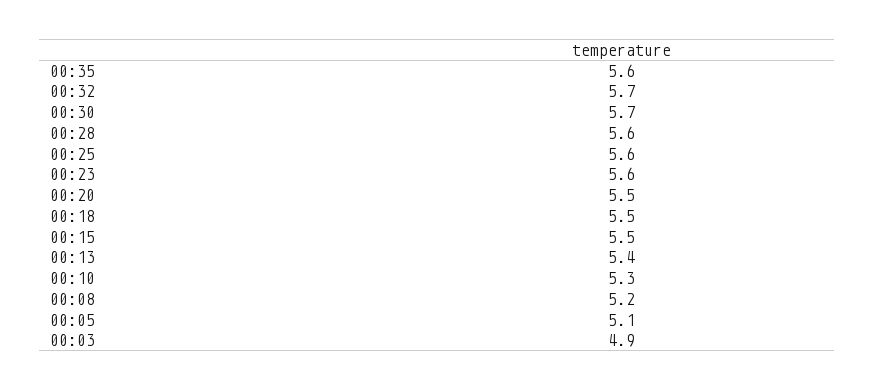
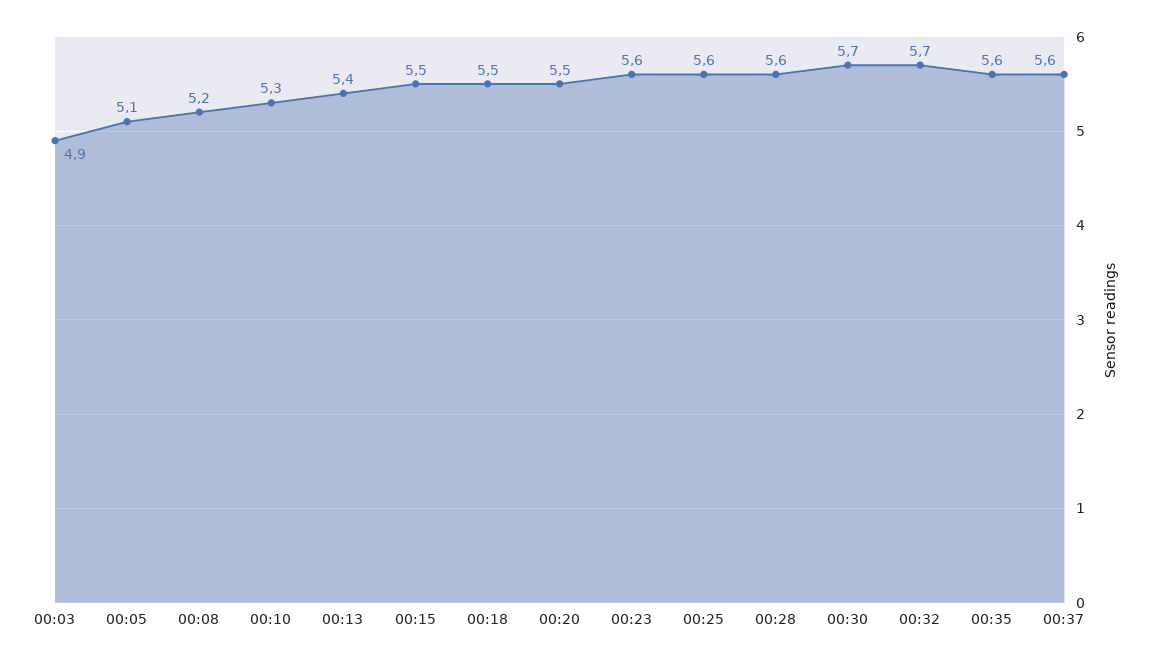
00:37: none -> 5.6

